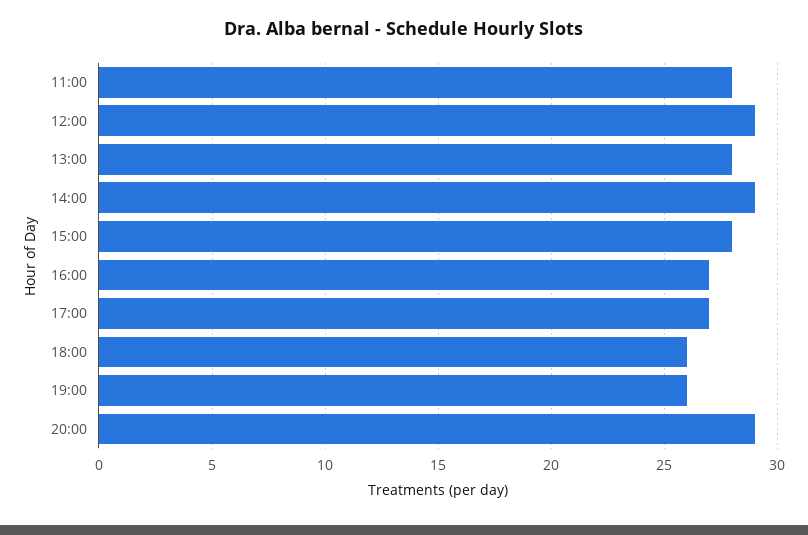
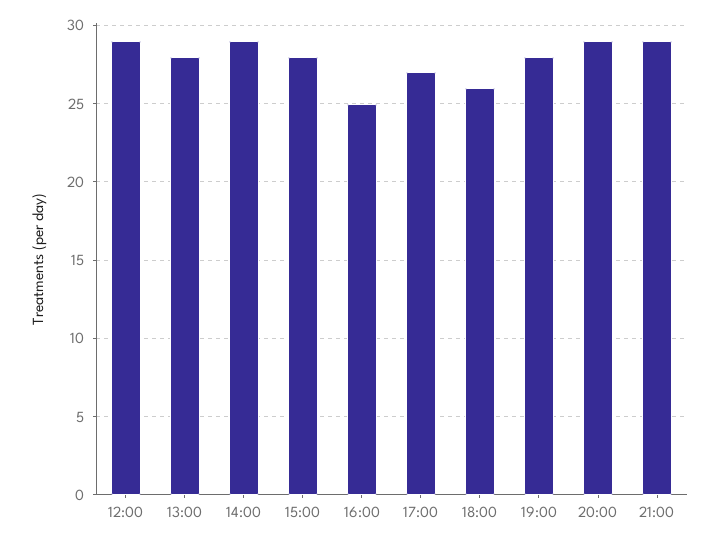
11:00: 28 -> none
16:00: 27 -> 25
19:00: 26 -> 28
21:00: none -> 29

